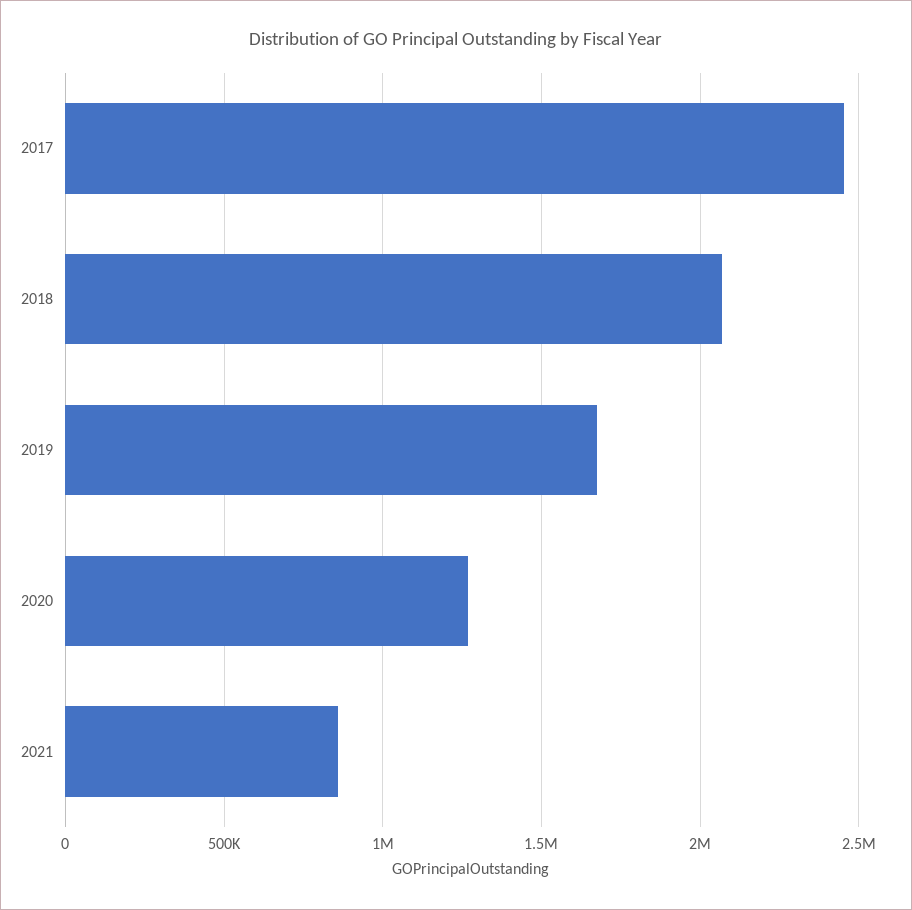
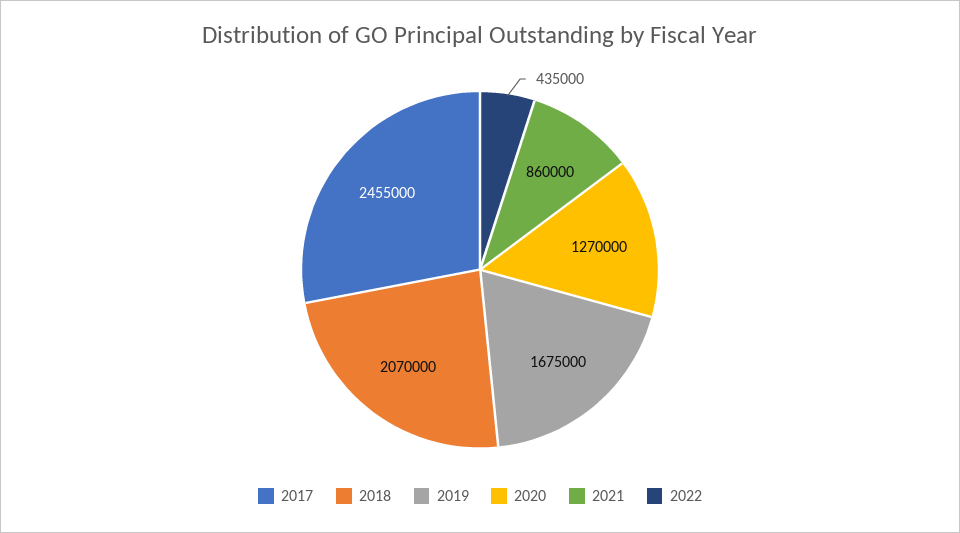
2022: none -> 435000

